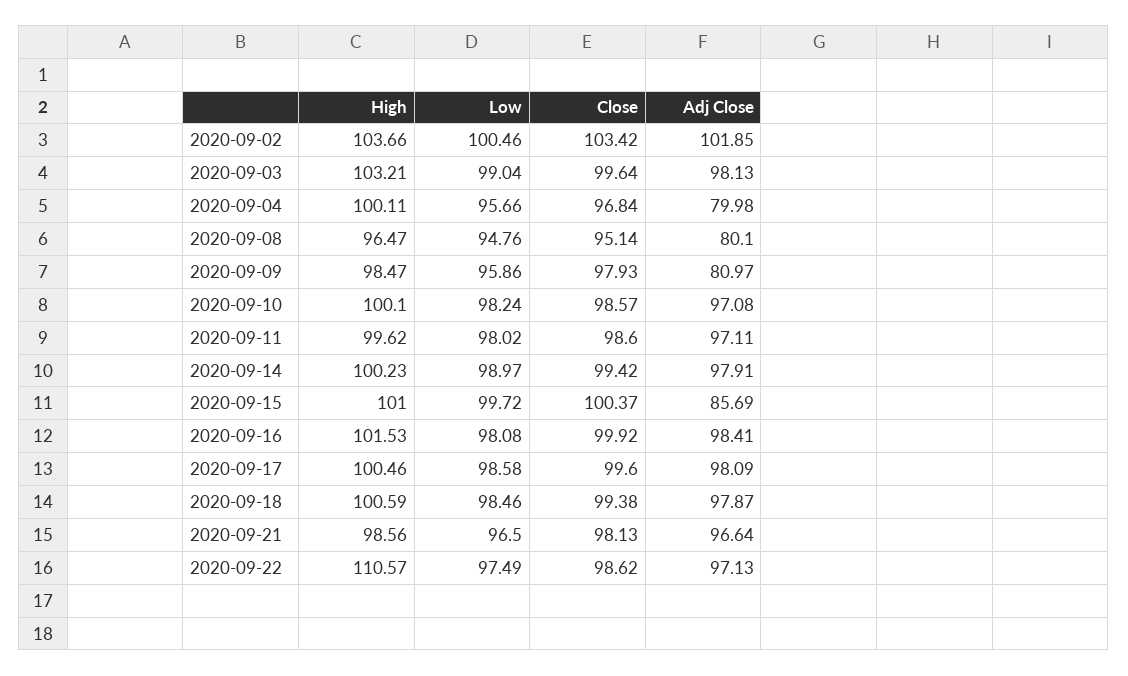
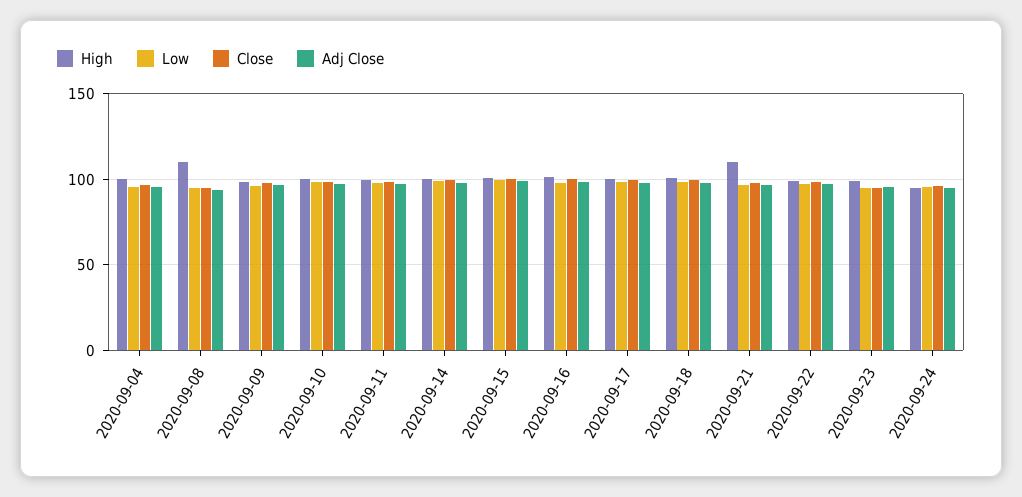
High, 2020-09-02: 103.66 -> none
Low, 2020-09-02: 100.46 -> none
Close, 2020-09-02: 103.42 -> none
Adj Close, 2020-09-02: 101.85 -> none
High, 2020-09-03: 103.21 -> none
Low, 2020-09-03: 99.04 -> none
Close, 2020-09-03: 99.64 -> none
Adj Close, 2020-09-03: 98.13 -> none
Adj Close, 2020-09-04: 79.98 -> 95
High, 2020-09-08: 96.47 -> 110
Adj Close, 2020-09-08: 80.1 -> 95
Adj Close, 2020-09-09: 80.97 -> 95
Adj Close, 2020-09-15: 85.69 -> 100
High, 2020-09-21: 98.56 -> 110
High, 2020-09-22: 110.57 -> 100
High, 2020-09-23: none -> 100
Low, 2020-09-23: none -> 95
Close, 2020-09-23: none -> 95
Adj Close, 2020-09-23: none -> 95
High, 2020-09-24: none -> 95
Low, 2020-09-24: none -> 95
Close, 2020-09-24: none -> 95
Adj Close, 2020-09-24: none -> 95

